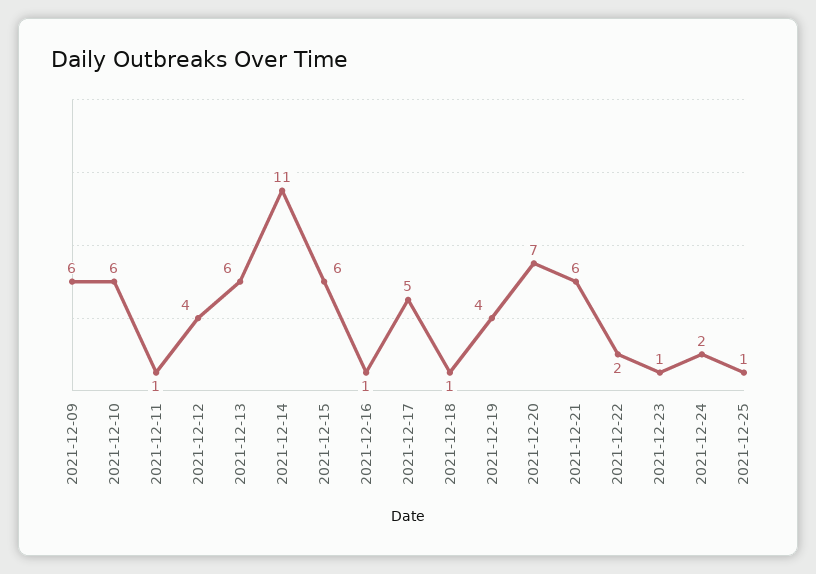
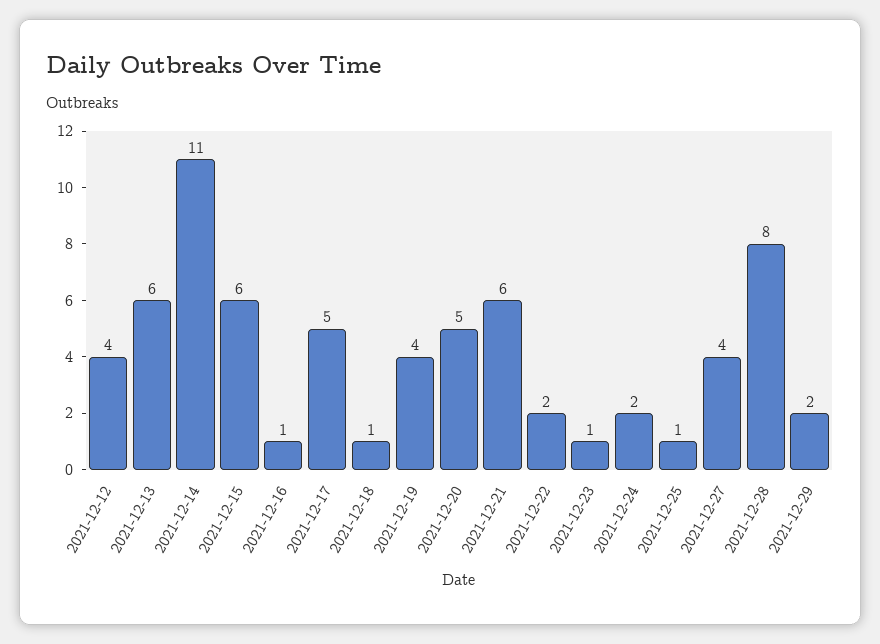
2021-12-09: 6 -> none
2021-12-10: 6 -> none
2021-12-11: 1 -> none
2021-12-20: 7 -> 5
2021-12-27: none -> 4
2021-12-28: none -> 8
2021-12-29: none -> 2

